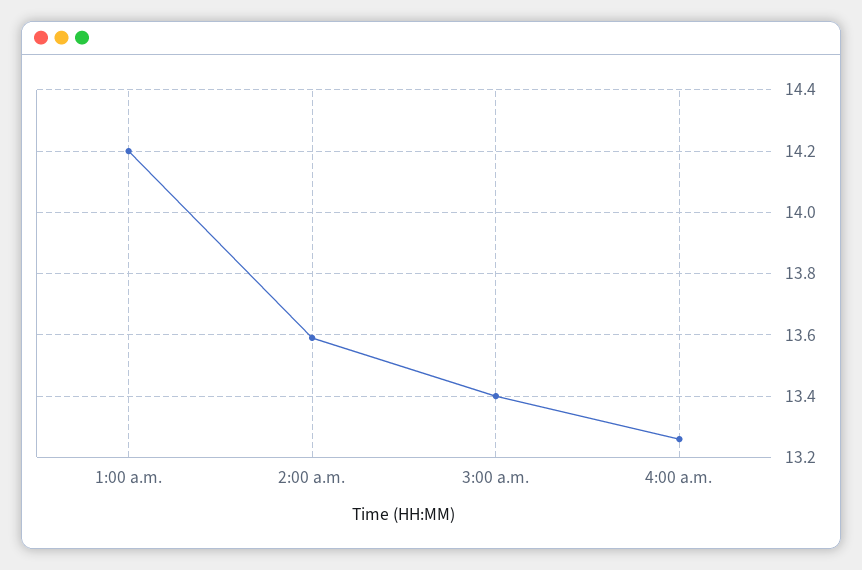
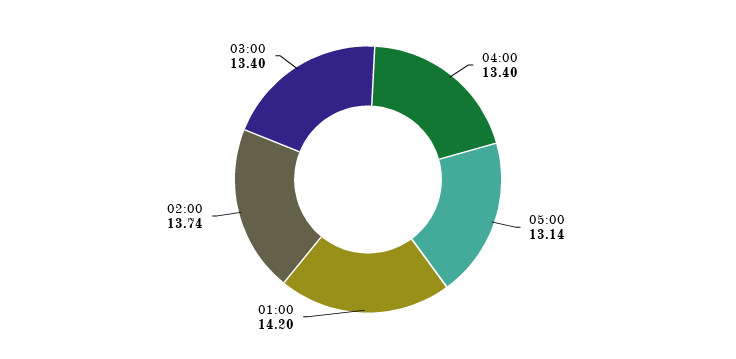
2:00 a.m.: 13.6 -> 13.74
4:00 a.m.: 13.25 -> 13.4
05:00: none -> 13.14

